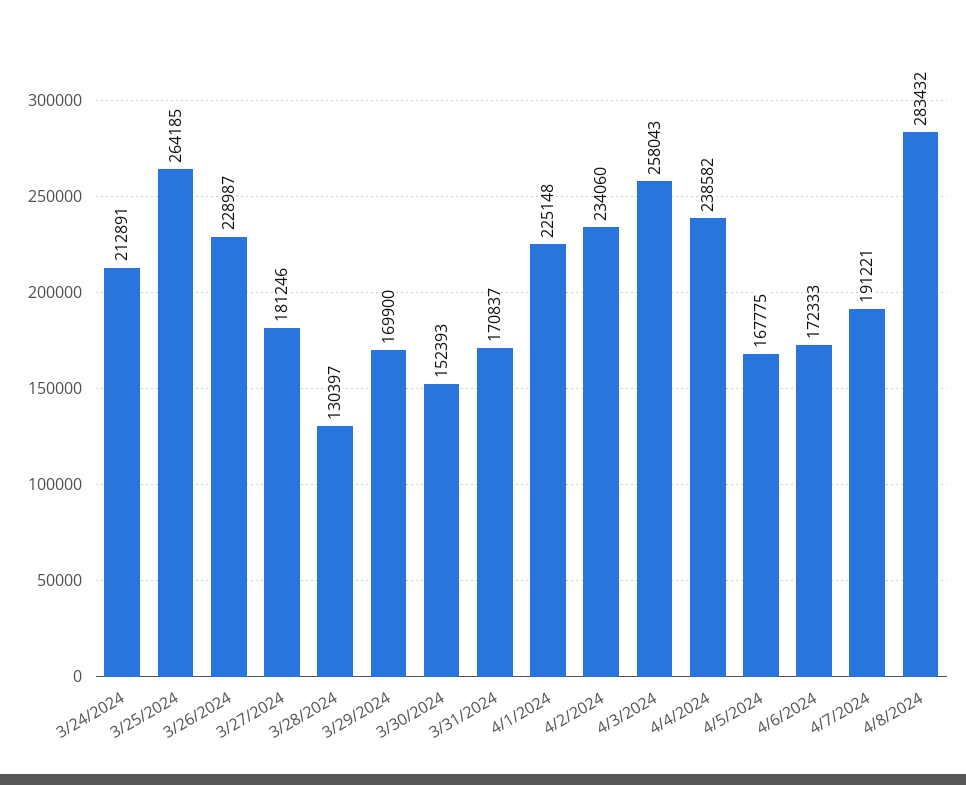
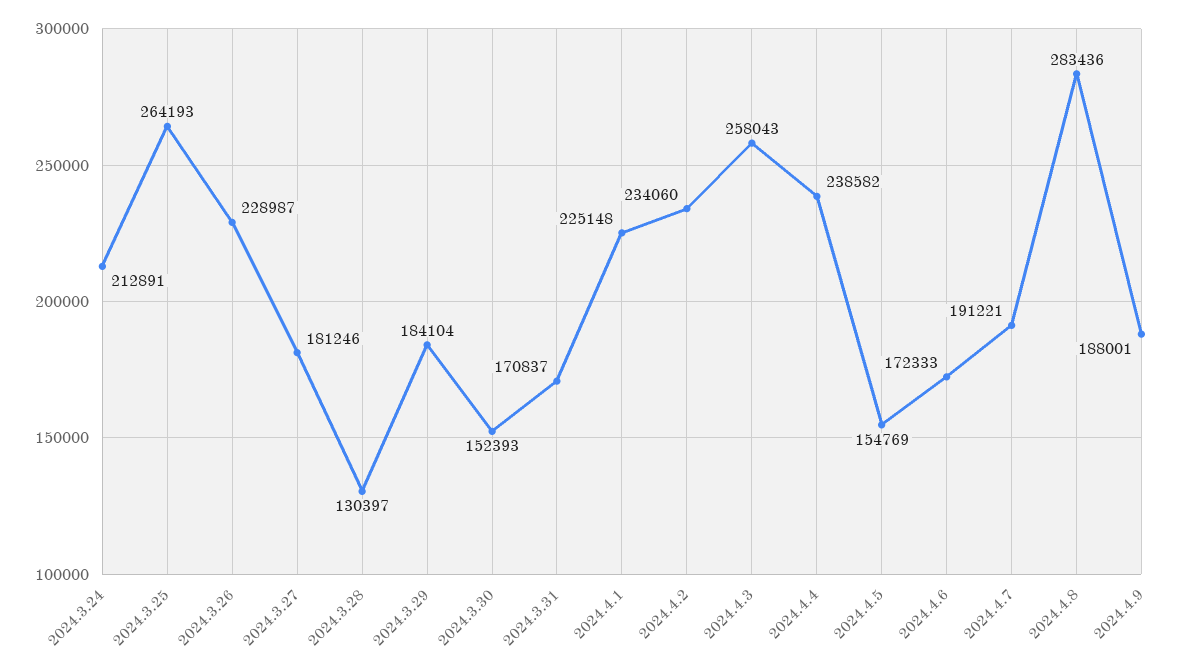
3/25/2024: 264185 -> 264193
3/29/2024: 169900 -> 184104
4/5/2024: 167775 -> 154769
4/8/2024: 283432 -> 283436
2024.4.9: none -> 188001

